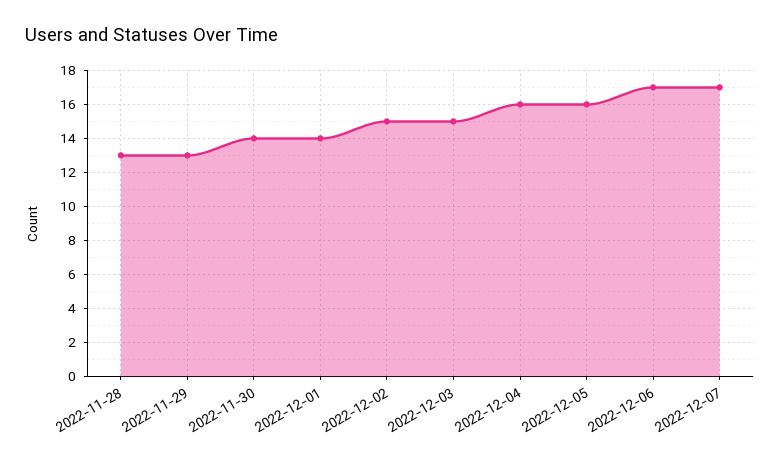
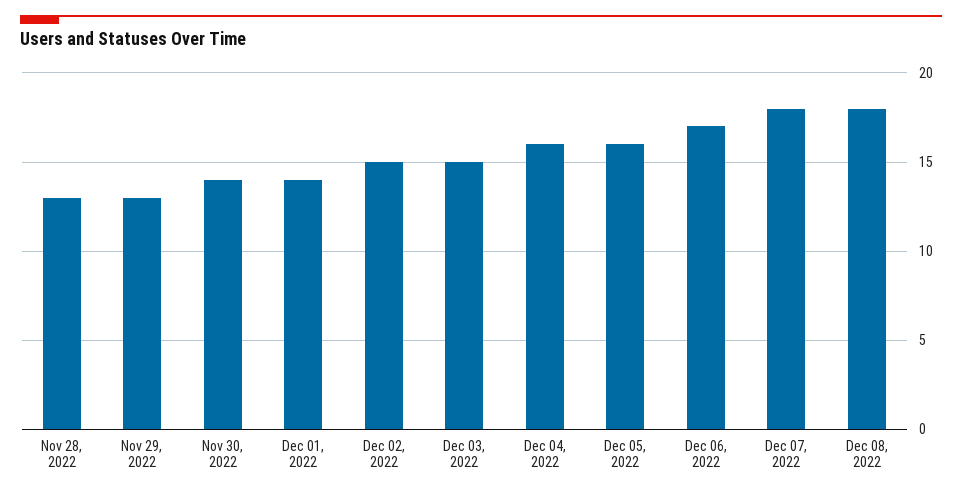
2022-12-07: 17 -> 18
Dec 08, 2022: none -> 18

